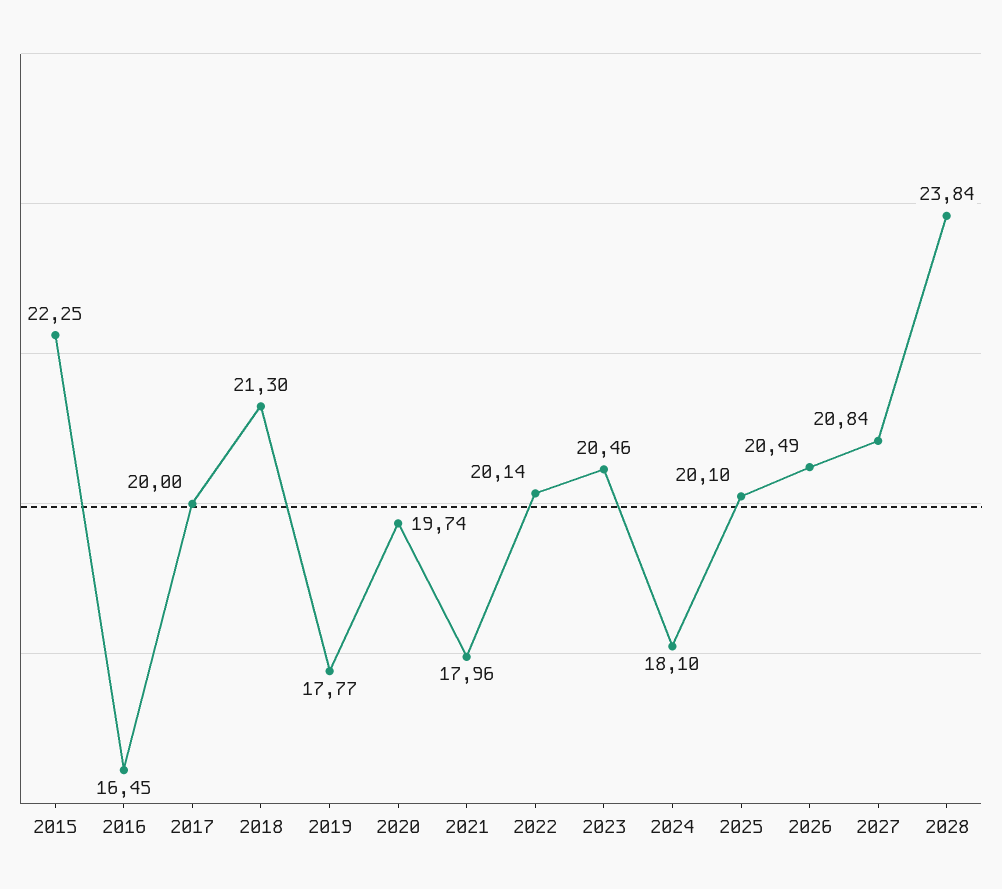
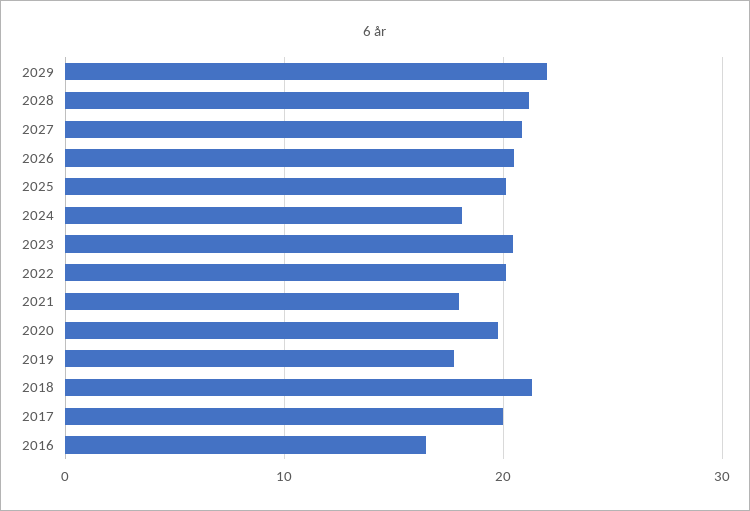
2015: 22.25 -> none
2028: 23.84 -> 21
2029: none -> 22

